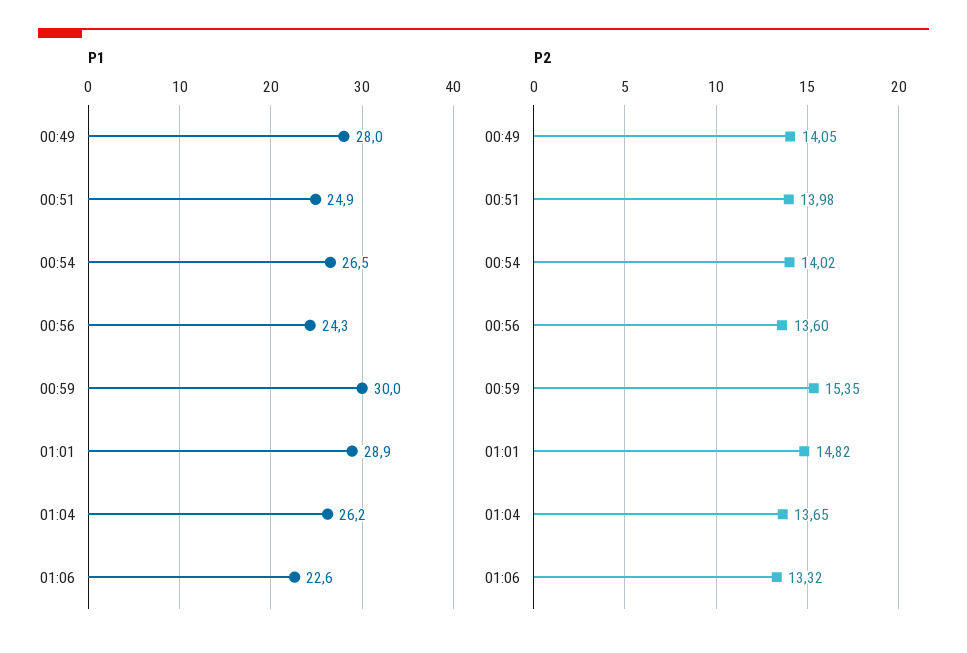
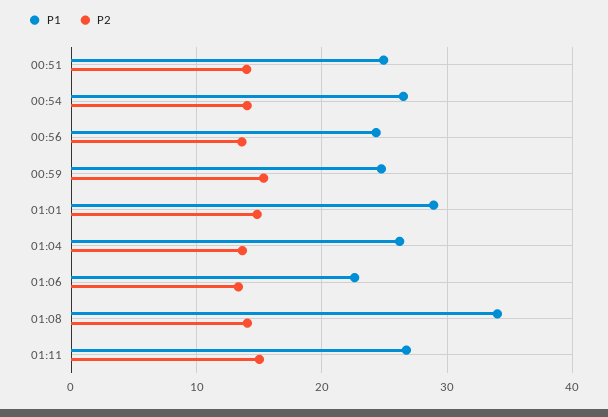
P1, 00:49: 28 -> none
P1, 00:59: 30 -> 25
P2, 00:49: 14.05 -> none
P1, 01:08: none -> 34
P2, 01:08: none -> 14
P1, 01:11: none -> 27
P2, 01:11: none -> 15

